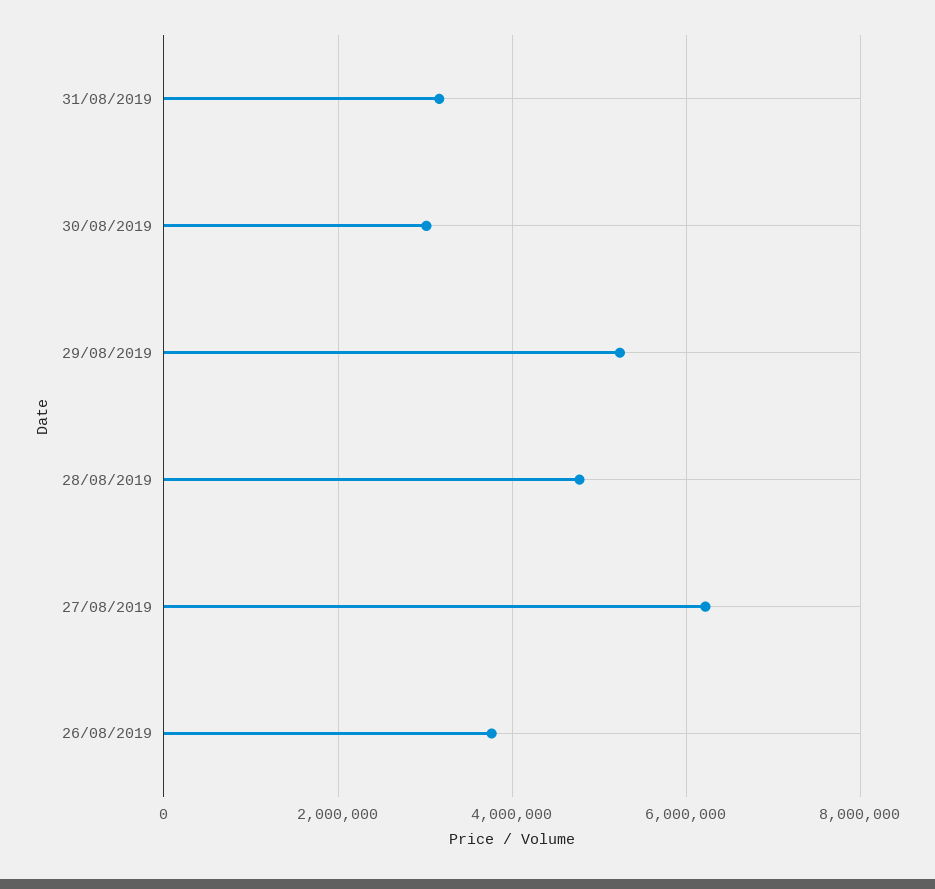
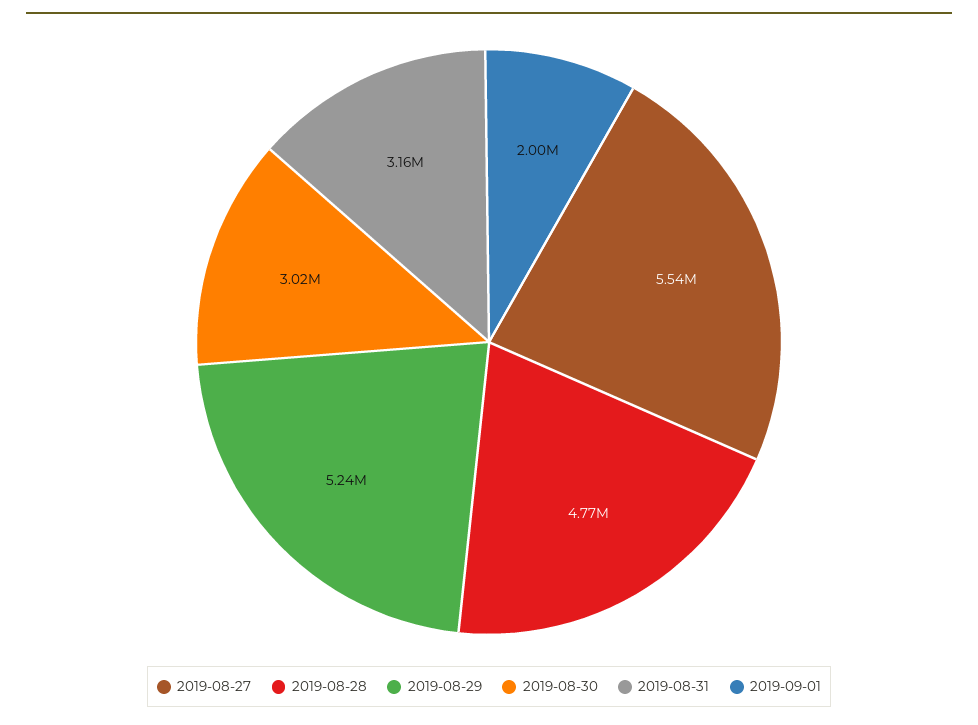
27/08/2019: 6200000 -> 5540000
26/08/2019: 3800000 -> none
2019-09-01: none -> 2000000

